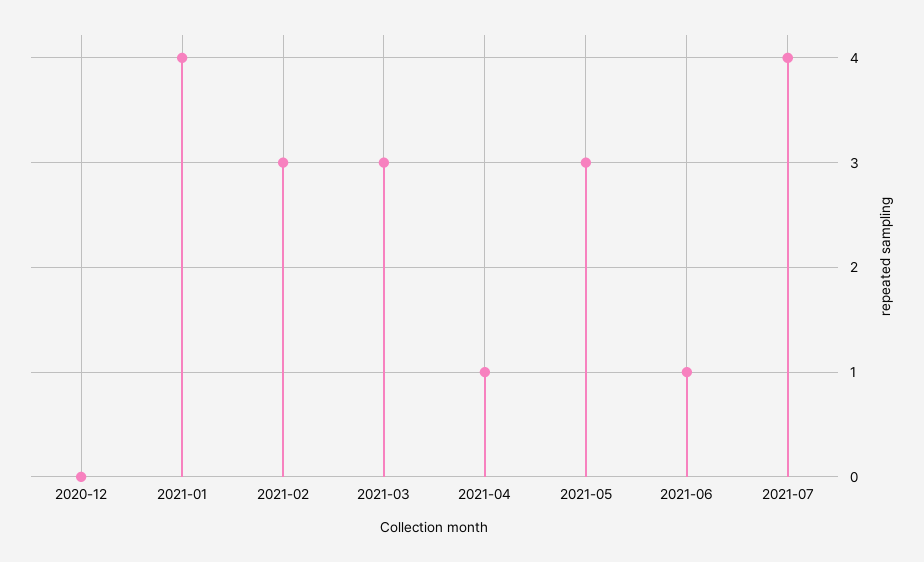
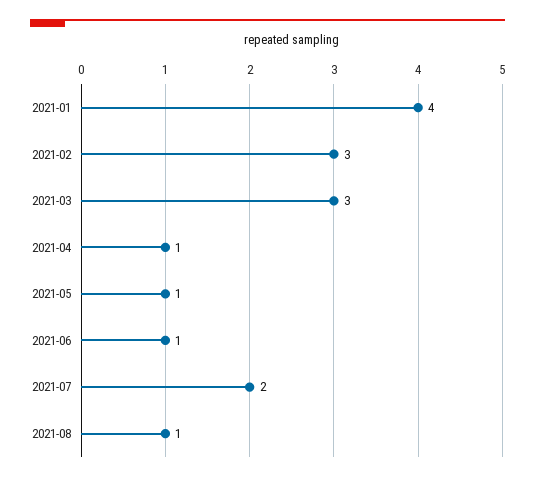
2020-12: 0 -> none
2021-05: 3 -> 1
2021-07: 4 -> 2
2021-08: none -> 1

